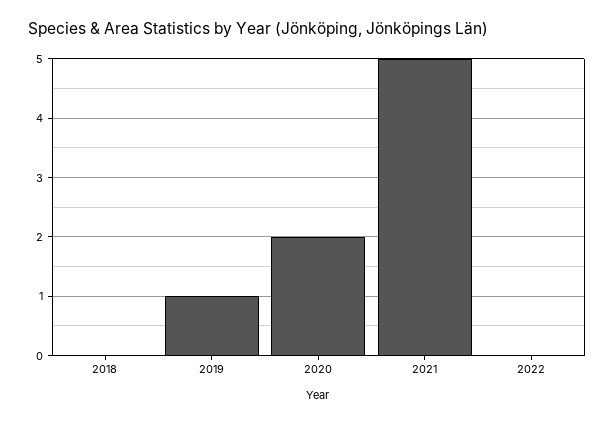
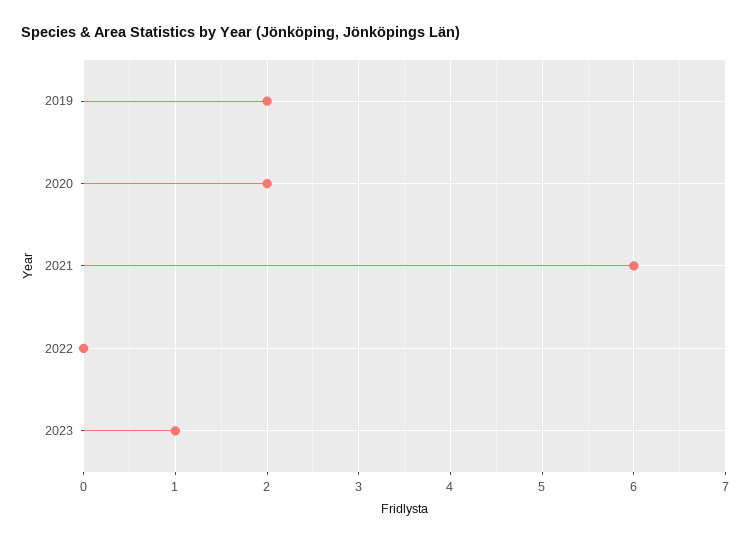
2018: 0 -> none
2019: 1 -> 2
2021: 5 -> 6
2023: none -> 1

